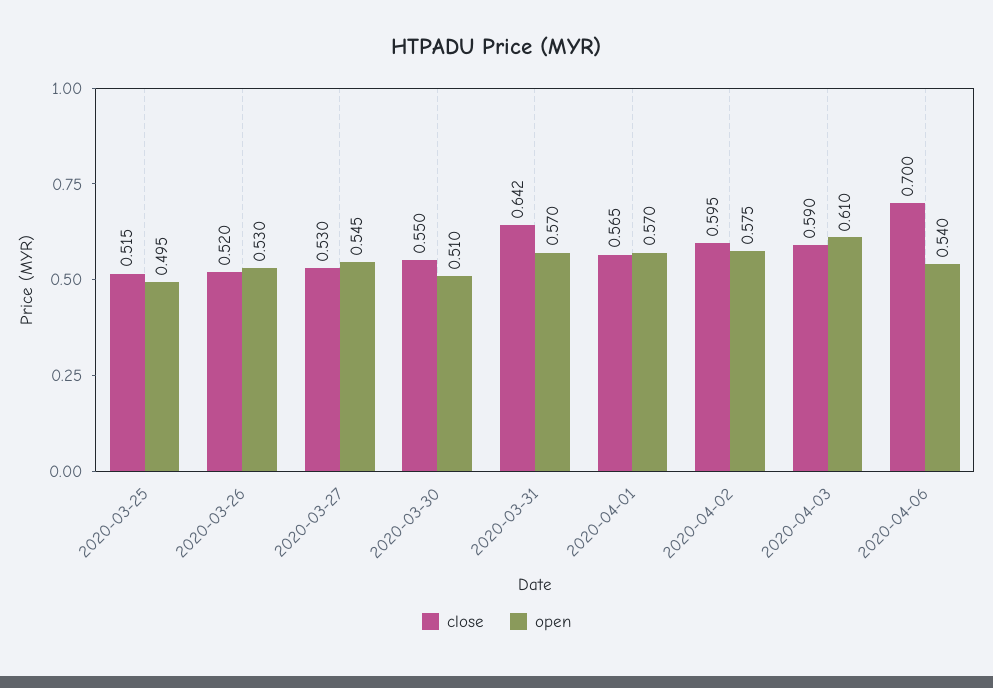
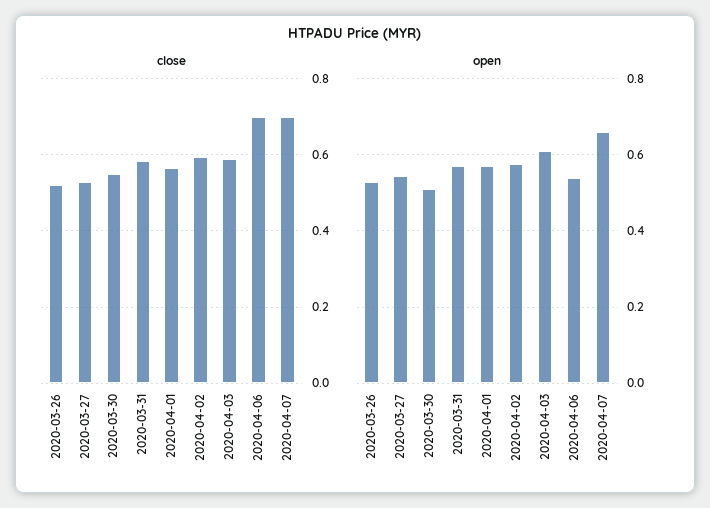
close, 2020-03-25: 0.515 -> none
open, 2020-03-25: 0.495 -> none
close, 2020-03-31: 0.642 -> 0.58
close, 2020-04-07: none -> 0.7
open, 2020-04-07: none -> 0.66

